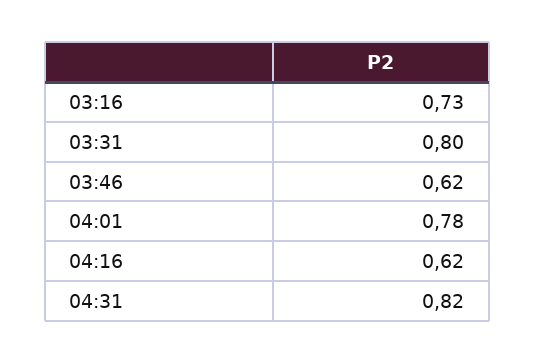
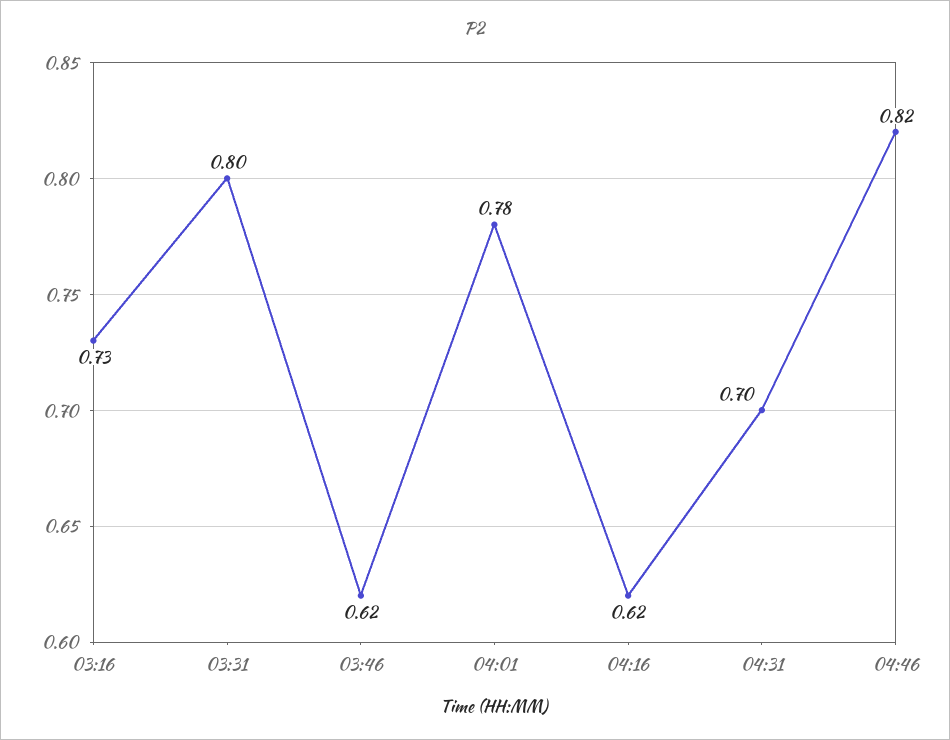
04:31: 0.82 -> 0.7
04:46: none -> 0.82

